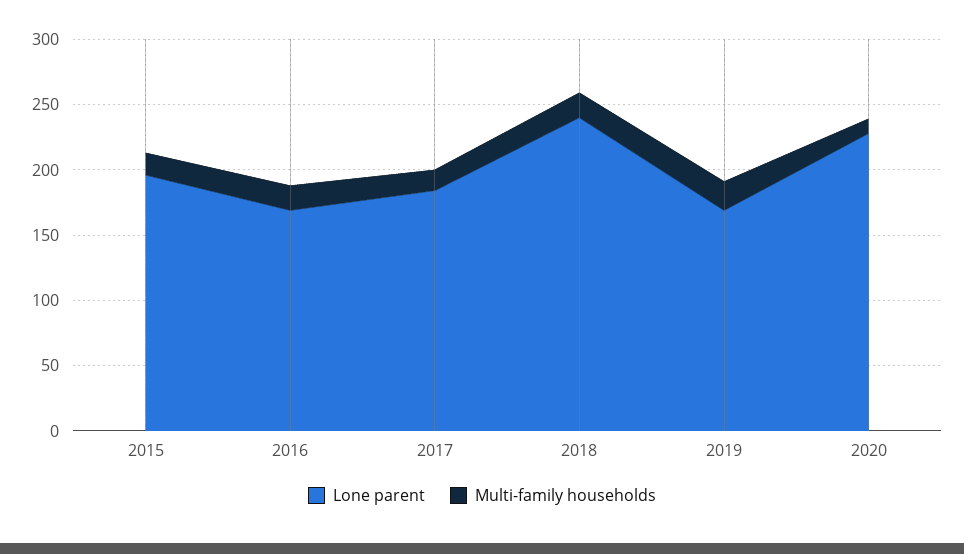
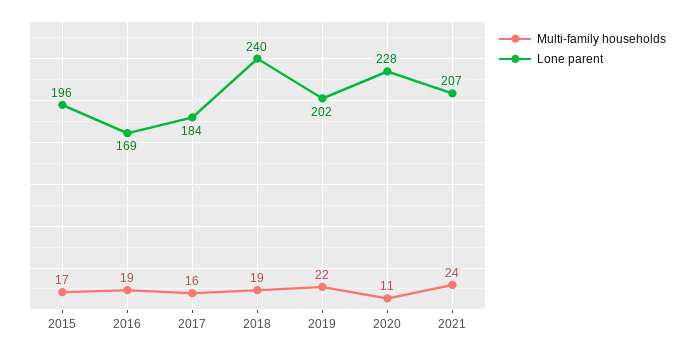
Lone parent, 2019: 170 -> 202
Multi-family households, 2021: none -> 24
Lone parent, 2021: none -> 207

